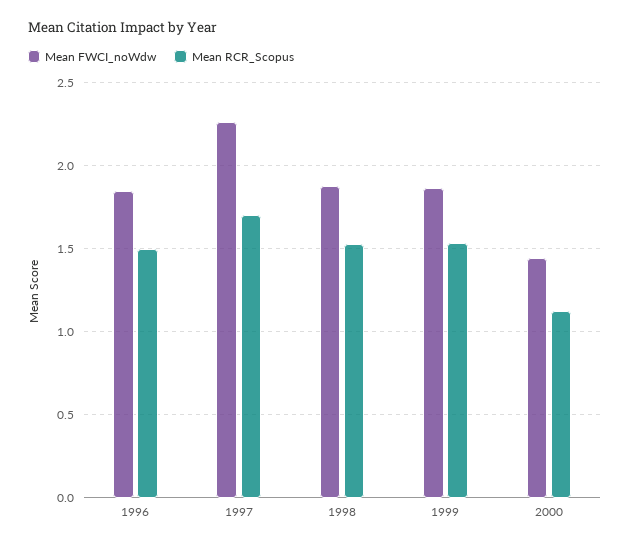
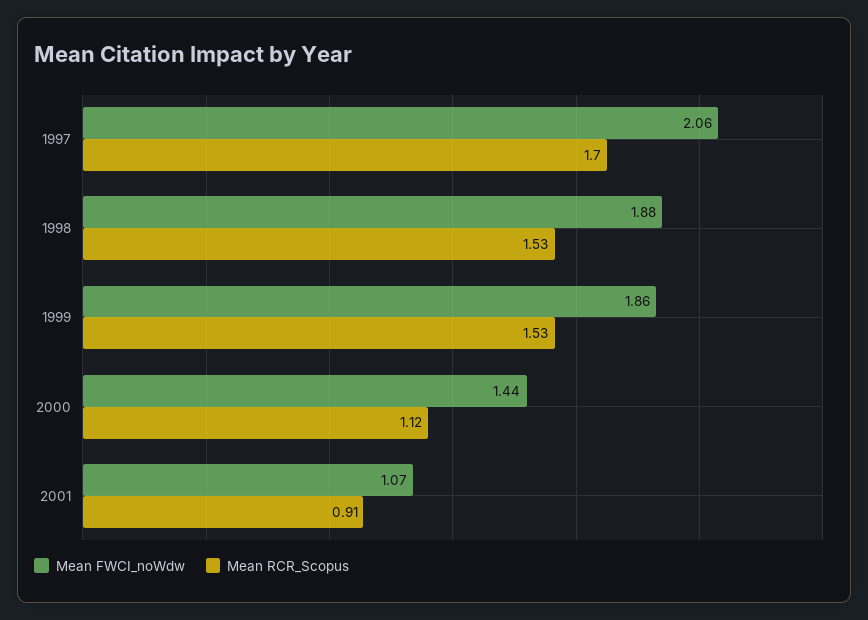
Mean FWCI_noWdw, 1996: 1.85 -> none
Mean RCR_Scopus, 1996: 1.5 -> none
Mean FWCI_noWdw, 1997: 2.25 -> 2.06
Mean FWCI_noWdw, 2001: none -> 1.07
Mean RCR_Scopus, 2001: none -> 0.91

